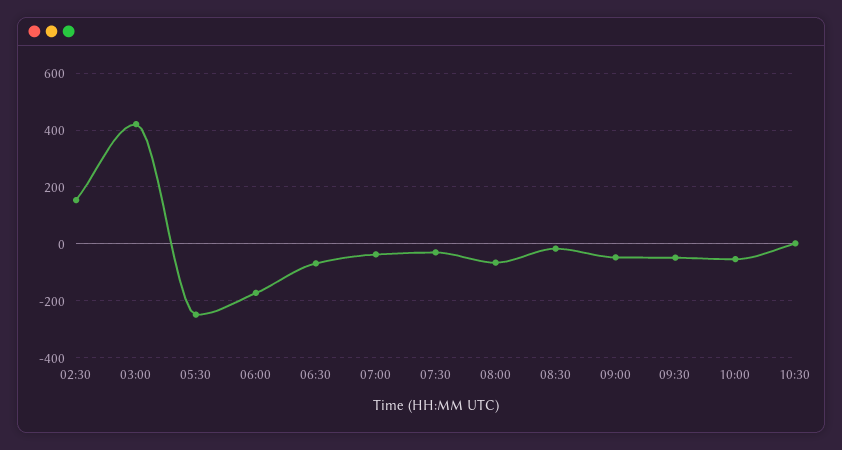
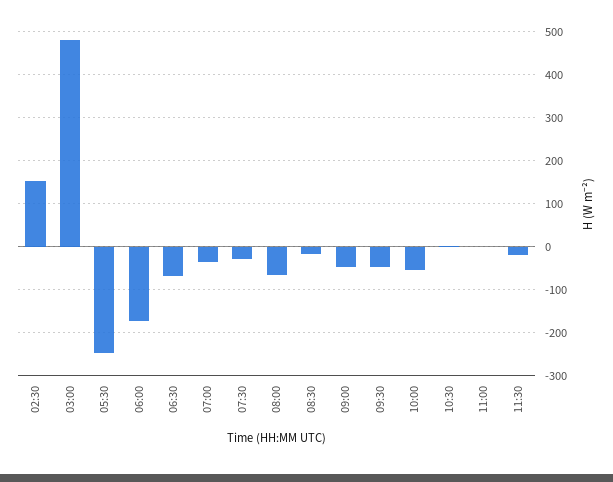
03:00: 425 -> 480
11:00: none -> 0
11:30: none -> -20

